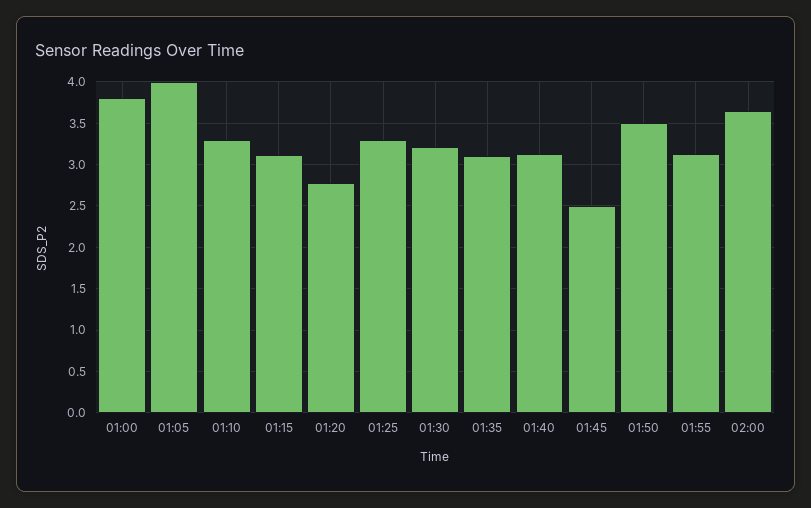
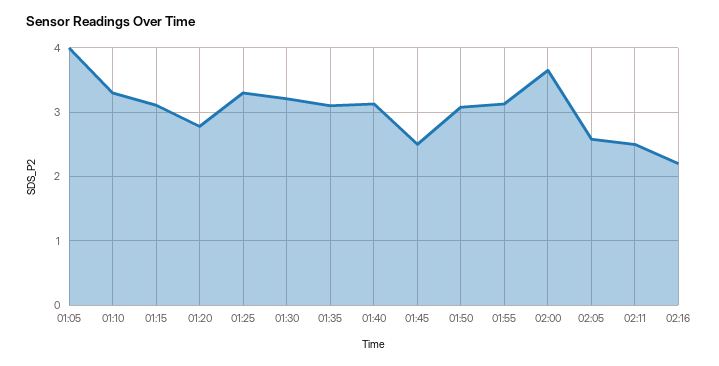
01:00: 3.8 -> none
01:50: 3.5 -> 3.1
02:05: none -> 2.6
02:11: none -> 2.5
02:16: none -> 2.2

